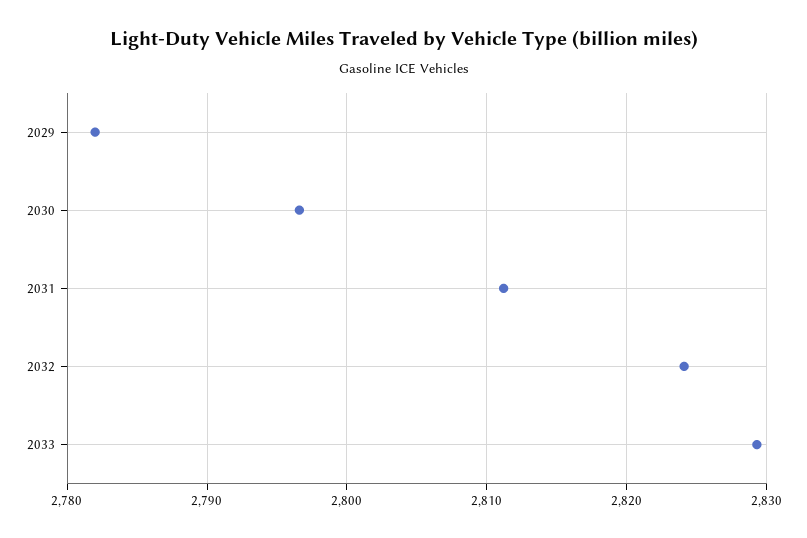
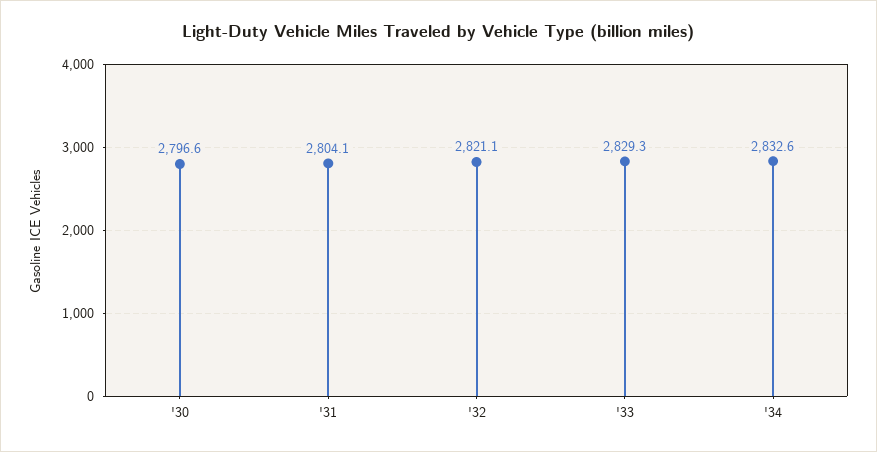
2029: 2782 -> none
2031: 2811 -> 2804.1
2032: 2824 -> 2821.1
'34: none -> 2832.6

